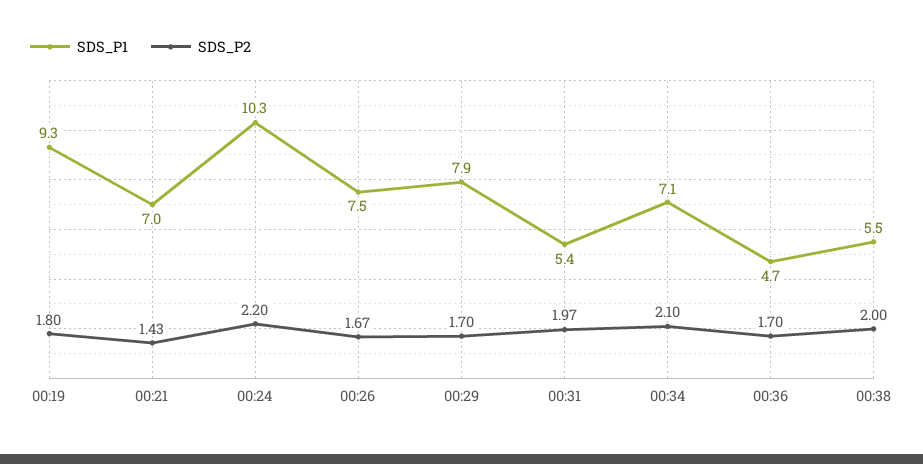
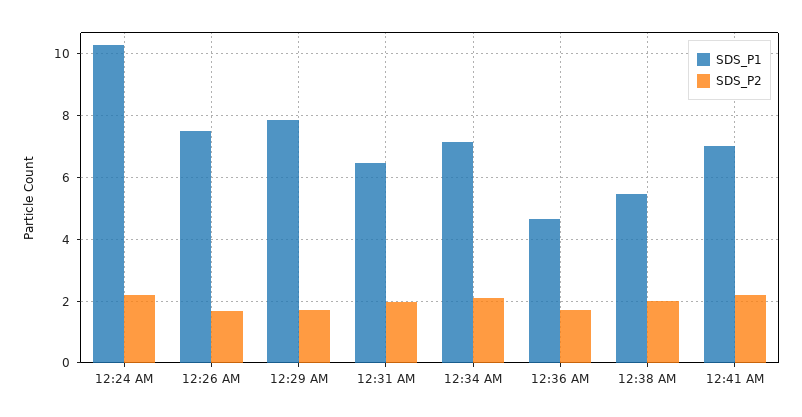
SDS_P1, 00:19: 9.3 -> none
SDS_P2, 00:19: 1.8 -> none
SDS_P1, 00:21: 7 -> none
SDS_P2, 00:21: 1.43 -> none
SDS_P1, 00:31: 5.4 -> 6.4
SDS_P1, 12:41 AM: none -> 7
SDS_P2, 12:41 AM: none -> 2.2

